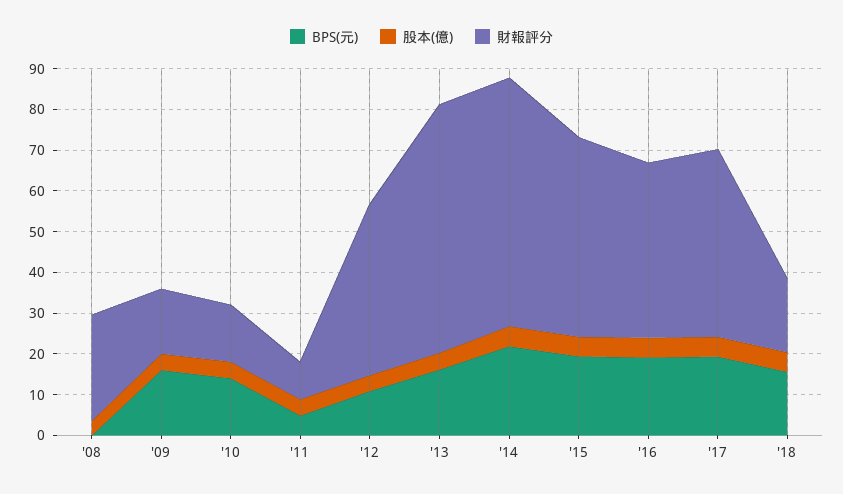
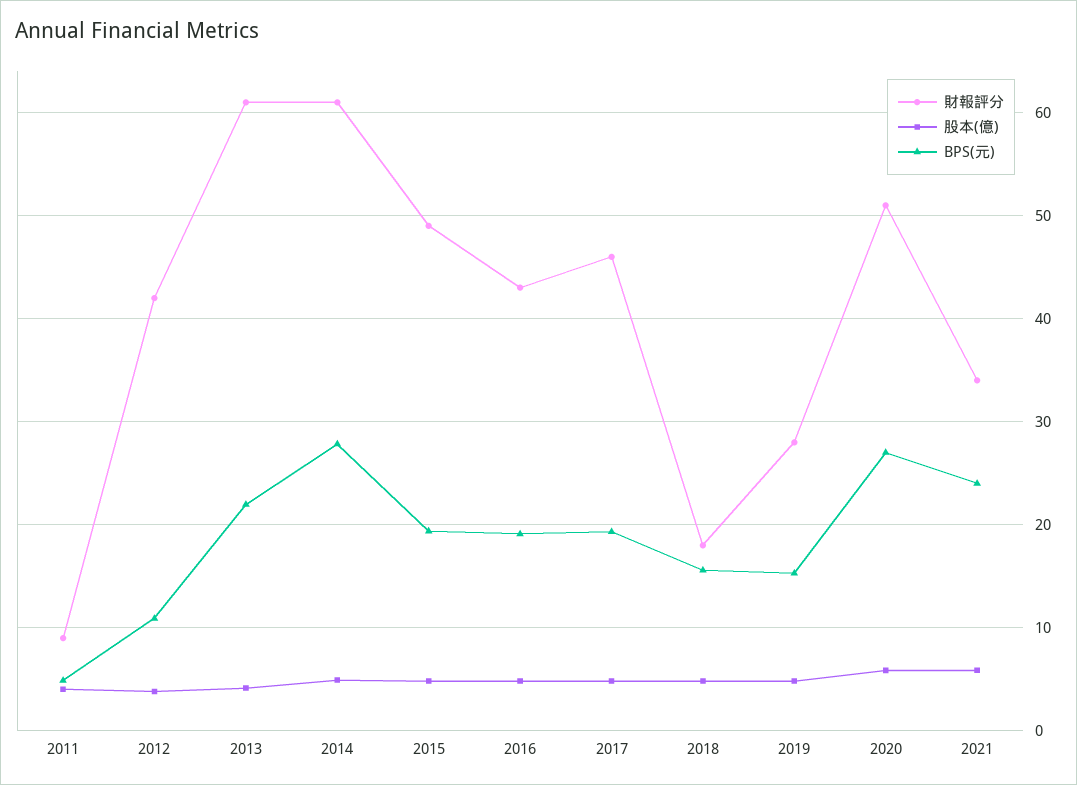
BPS(元), '08: 0 -> none
股本(億), '08: 4 -> none
財報評分, '08: 26 -> none
BPS(元), '09: 16 -> none
股本(億), '09: 4 -> none
財報評分, '09: 16 -> none
BPS(元), '10: 14 -> none
股本(億), '10: 4 -> none
財報評分, '10: 14 -> none
BPS(元), '13: 16 -> 22
BPS(元), '14: 22 -> 28
財報評分, 2019: none -> 28
股本(億), 2019: none -> 5
BPS(元), 2019: none -> 15
財報評分, 2020: none -> 51
股本(億), 2020: none -> 6
BPS(元), 2020: none -> 27
財報評分, 2021: none -> 34
股本(億), 2021: none -> 6
BPS(元), 2021: none -> 24

